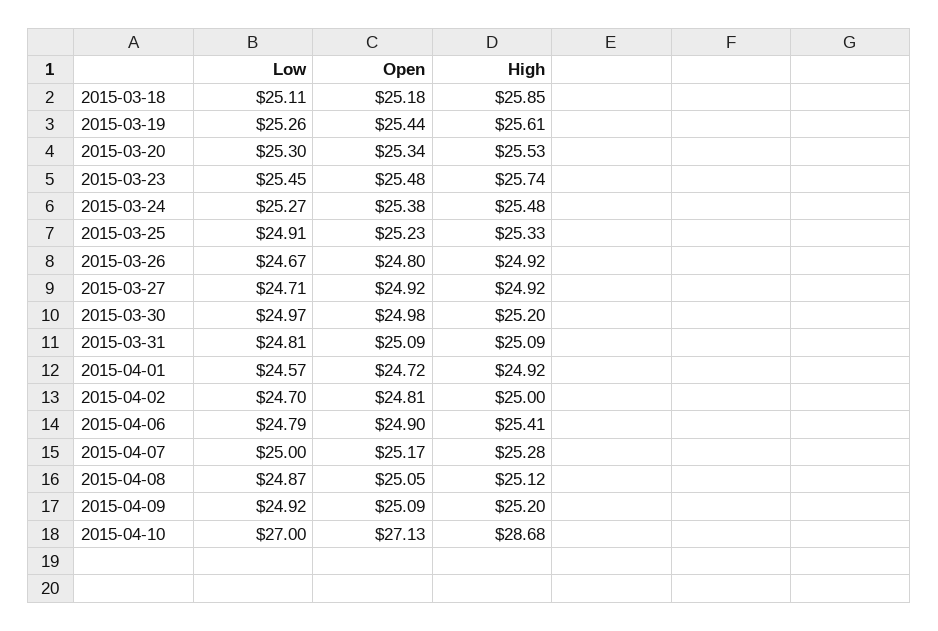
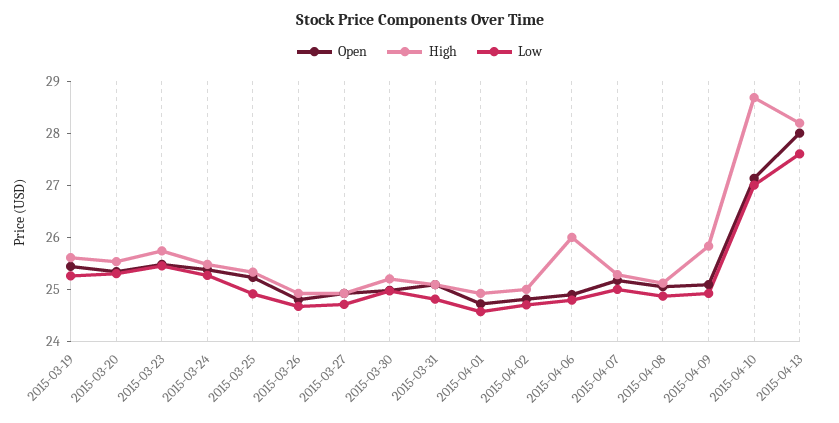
Low, 2015-03-18: 25.11 -> none
Open, 2015-03-18: 25.18 -> none
High, 2015-03-18: 25.85 -> none
High, 2015-04-06: 25.41 -> 26
High, 2015-04-09: 25.2 -> 25.8
Open, 2015-04-13: none -> 28
High, 2015-04-13: none -> 28.2
Low, 2015-04-13: none -> 27.6

